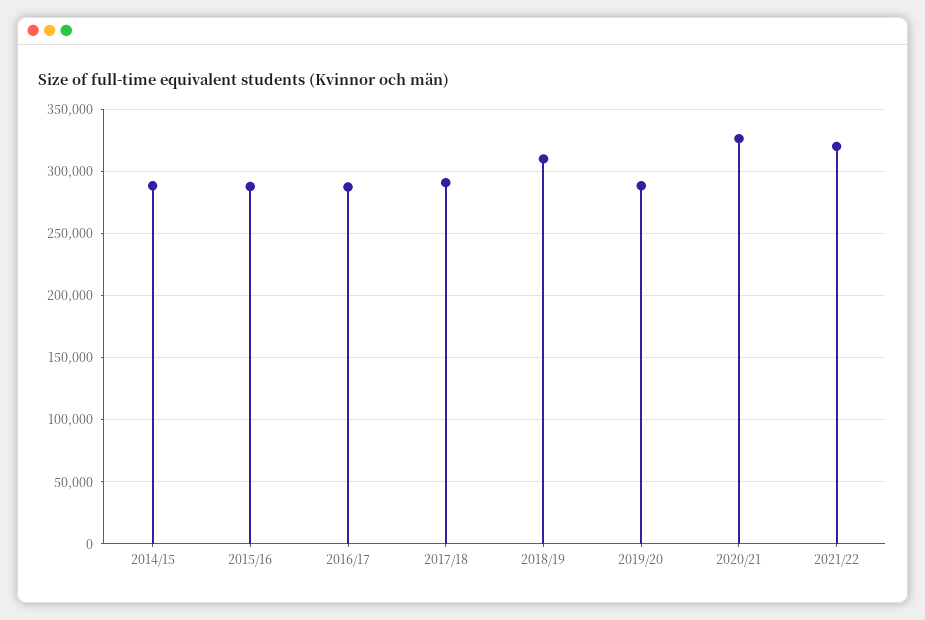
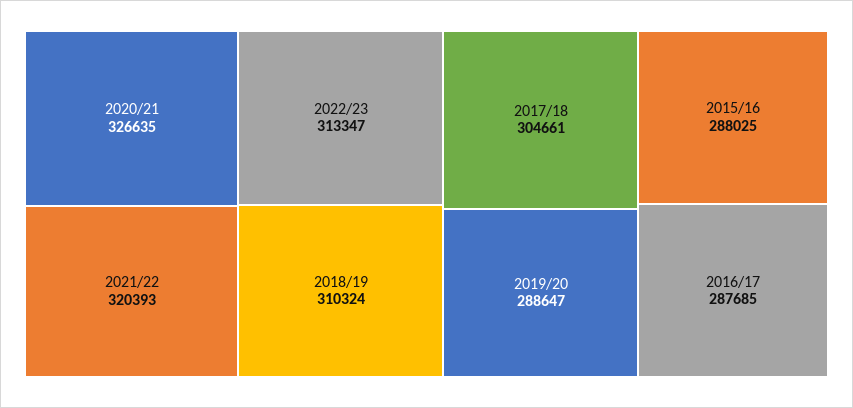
2014/15: 290000 -> none
2017/18: 290000 -> 304661
2022/23: none -> 313347

